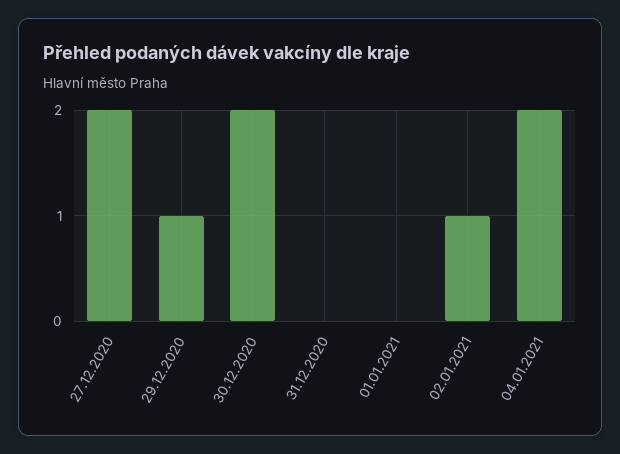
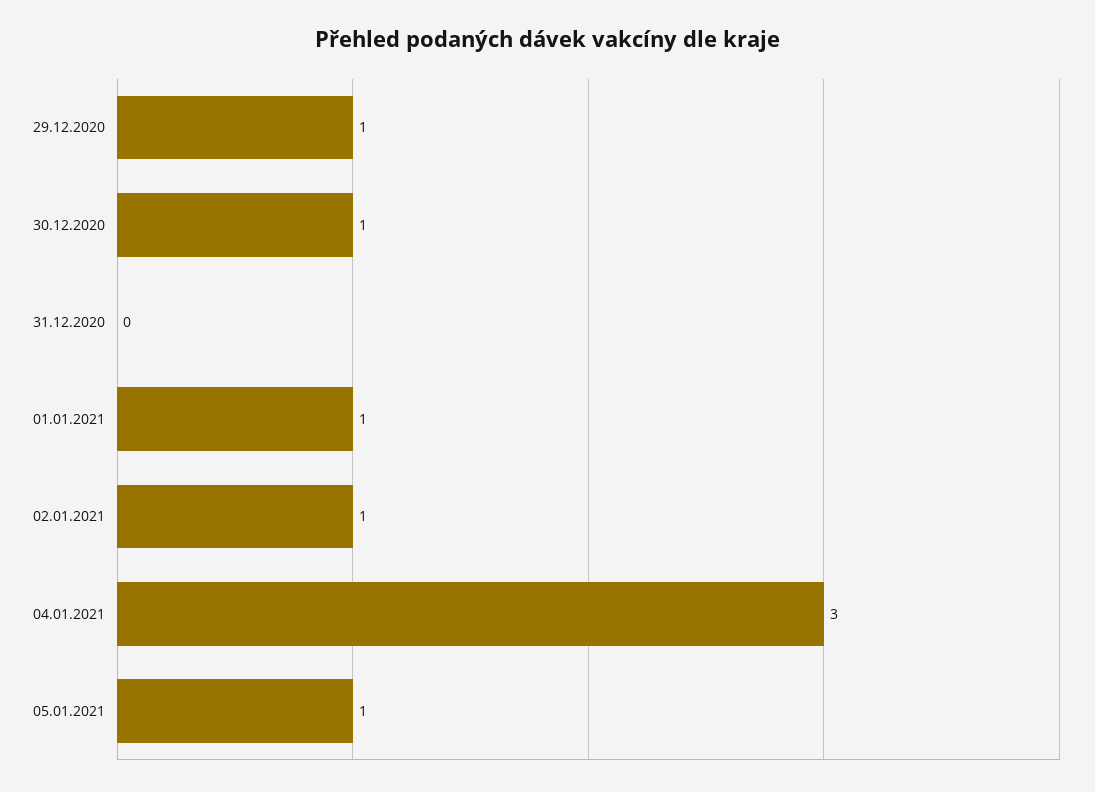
27.12.2020: 2 -> none
30.12.2020: 2 -> 1
01.01.2021: 0 -> 1
04.01.2021: 2 -> 3
05.01.2021: none -> 1

